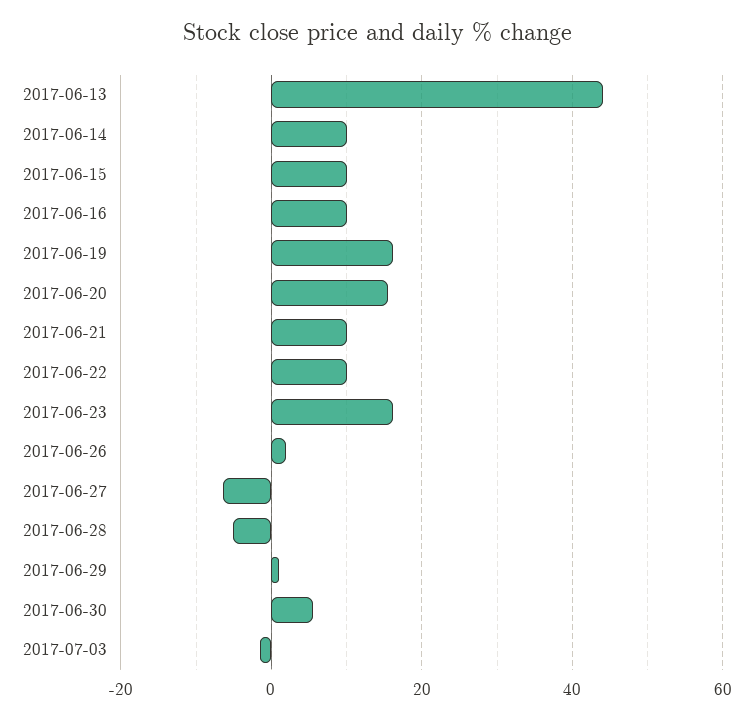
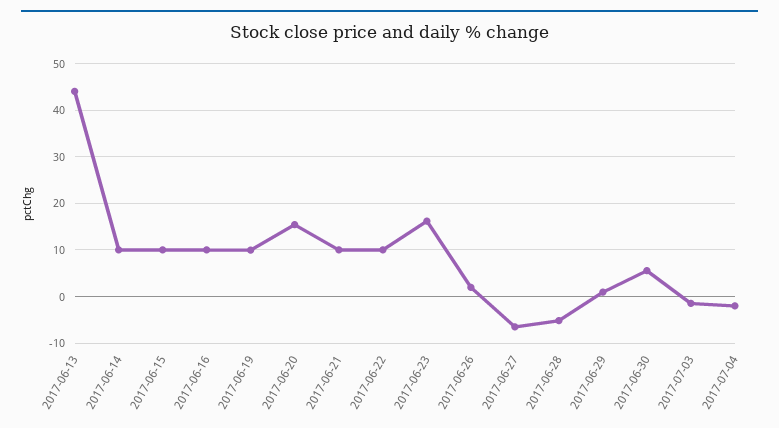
2017-06-19: 16 -> 10
2017-07-04: none -> -2

